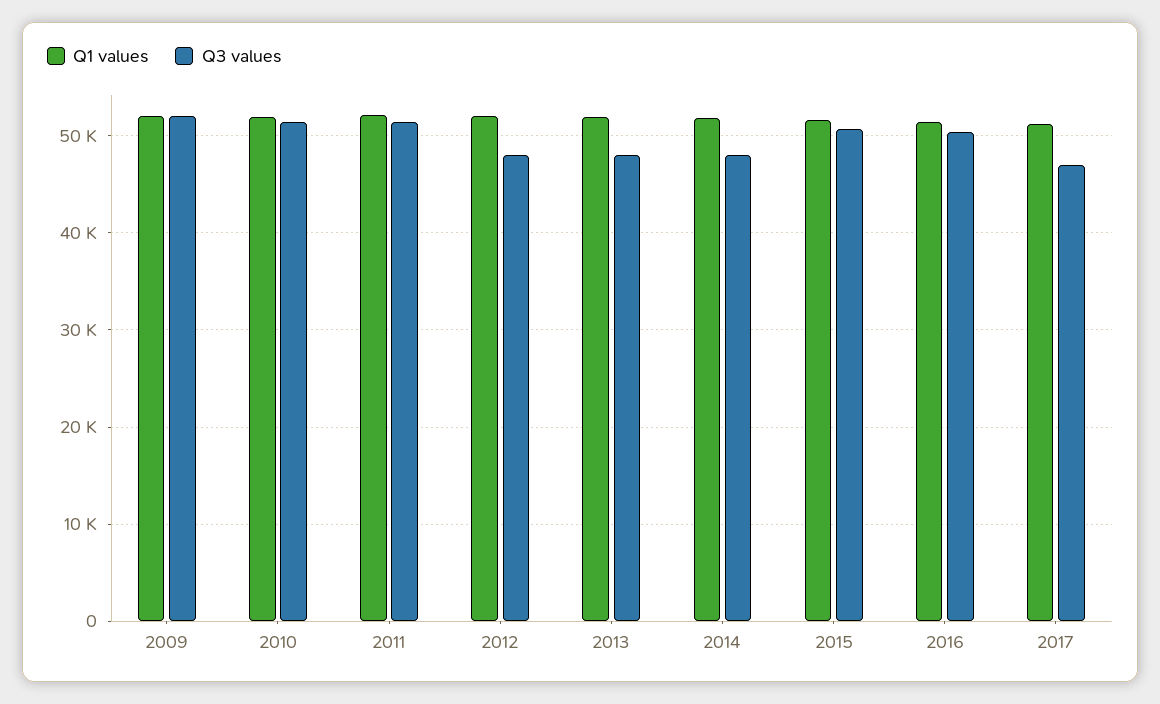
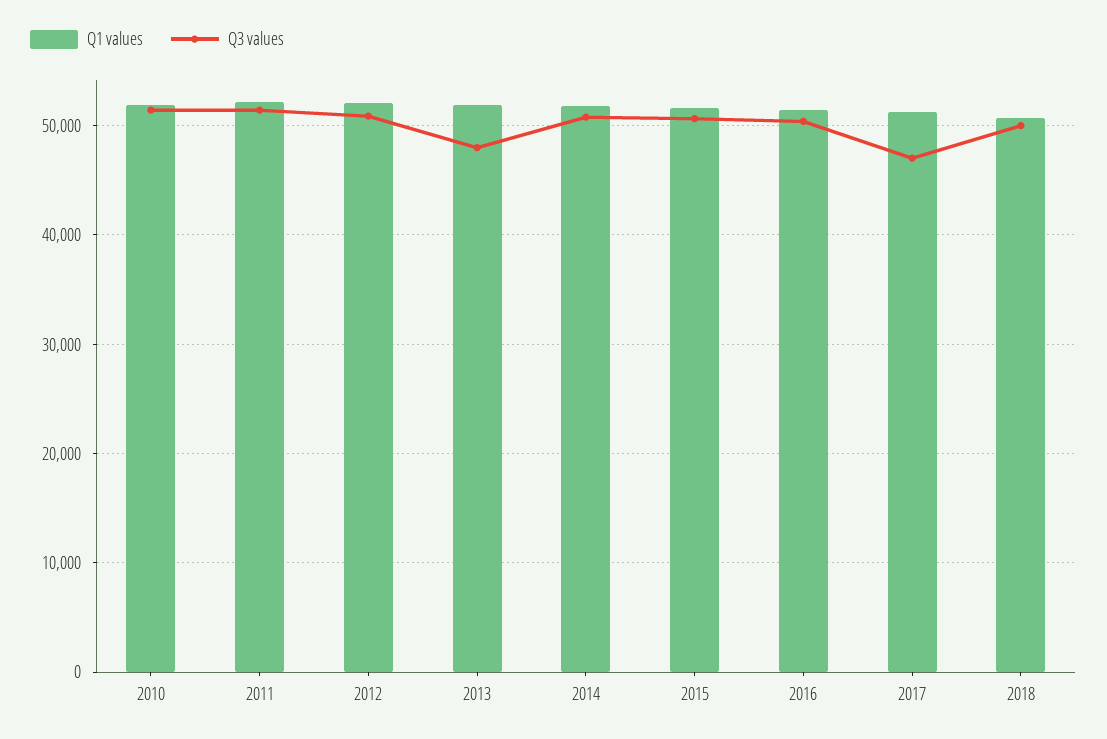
Q1 values, 2009: 52000 -> none
Q3 values, 2009: 52000 -> none
Q3 values, 2012: 48000 -> 51000
Q3 values, 2014: 48000 -> 51000
Q1 values, 2018: none -> 51000
Q3 values, 2018: none -> 50000

